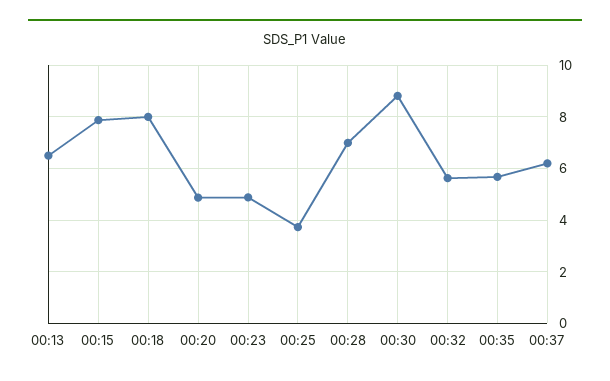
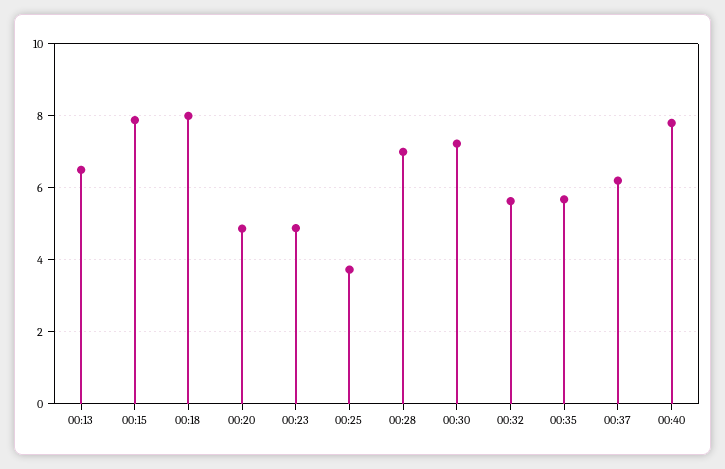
00:30: 8.75 -> 7.2
00:40: none -> 7.8

